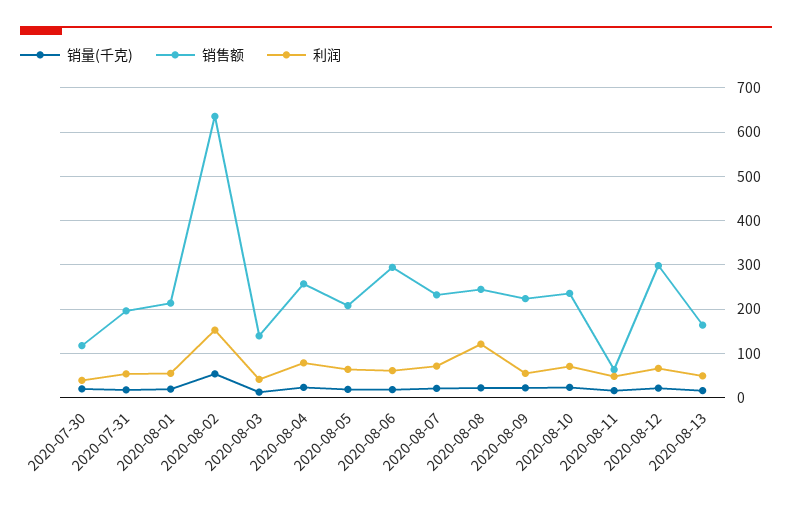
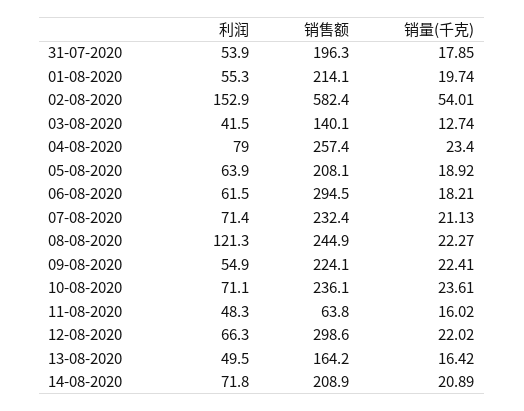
销量(千克), 2020-07-30: 20 -> none
销售额, 2020-07-30: 120 -> none
利润, 2020-07-30: 40 -> none
销售额, 2020-08-02: 640 -> 582.4
利润, 14-08-2020: none -> 71.8
销售额, 14-08-2020: none -> 208.9
销量(千克), 14-08-2020: none -> 20.89

